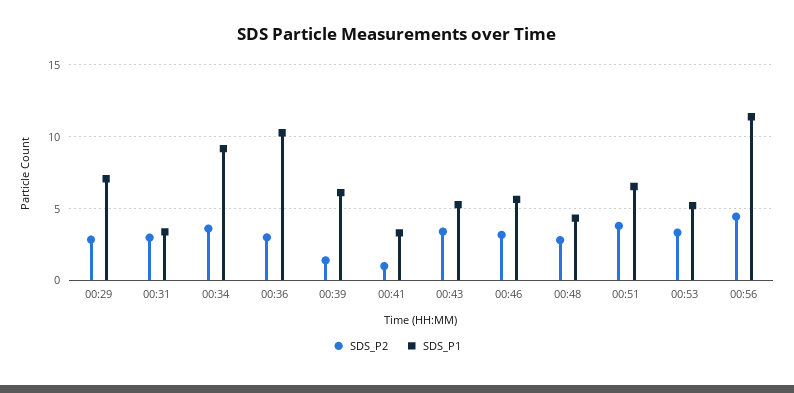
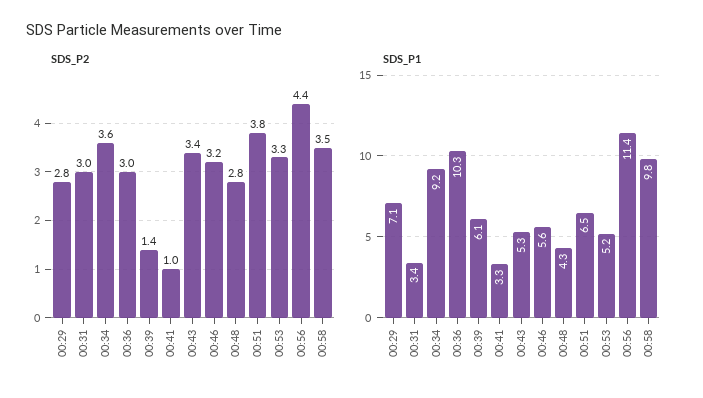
SDS_P2, 00:58: none -> 3.5
SDS_P1, 00:58: none -> 9.8

